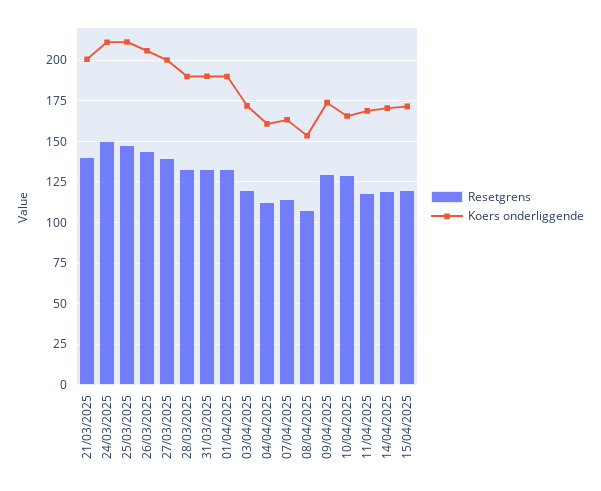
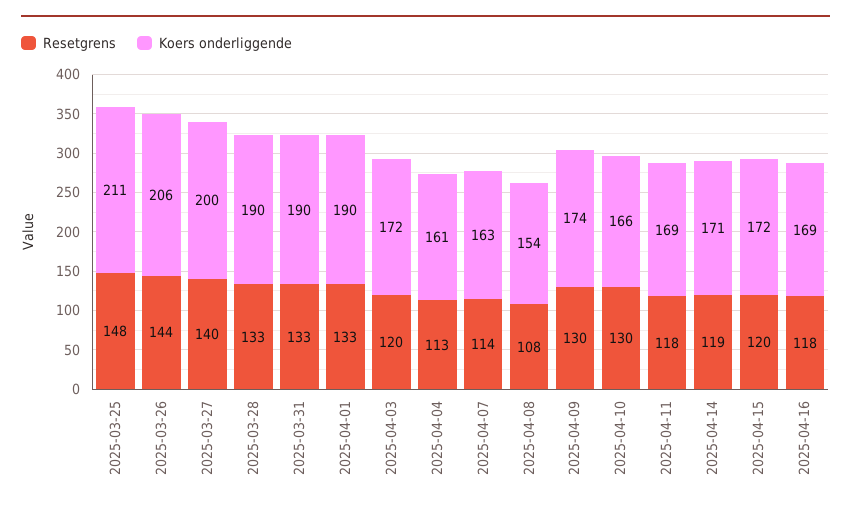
Resetgrens, 21/03/2025: 140 -> none
Koers onderliggende, 21/03/2025: 200 -> none
Resetgrens, 24/03/2025: 150 -> none
Koers onderliggende, 24/03/2025: 210 -> none
Resetgrens, 2025-04-16: none -> 118
Koers onderliggende, 2025-04-16: none -> 169

